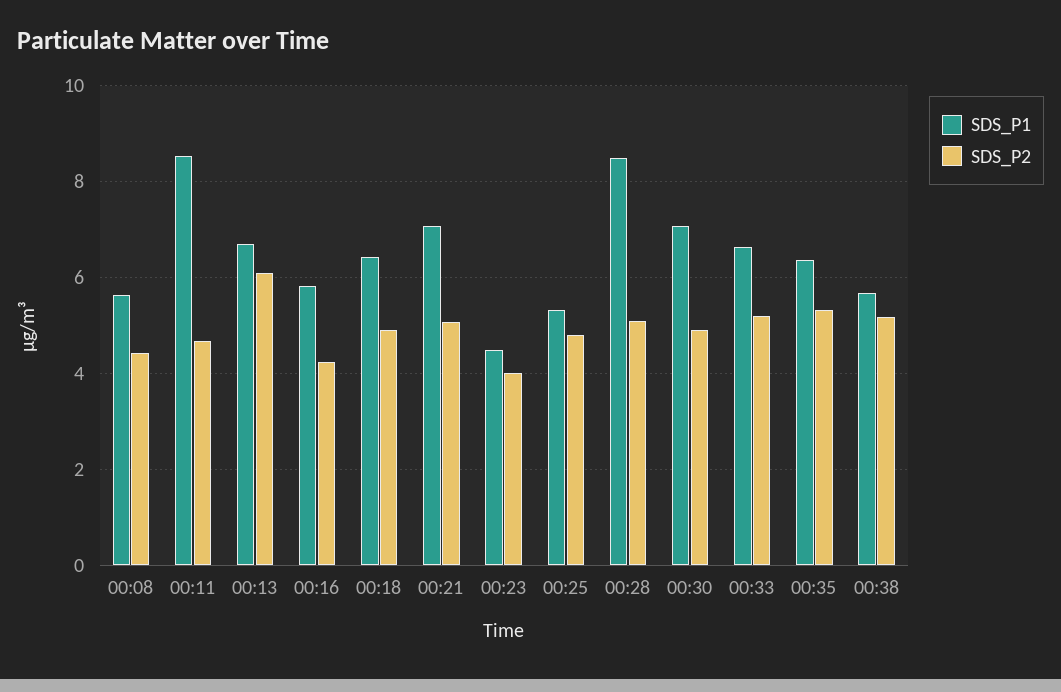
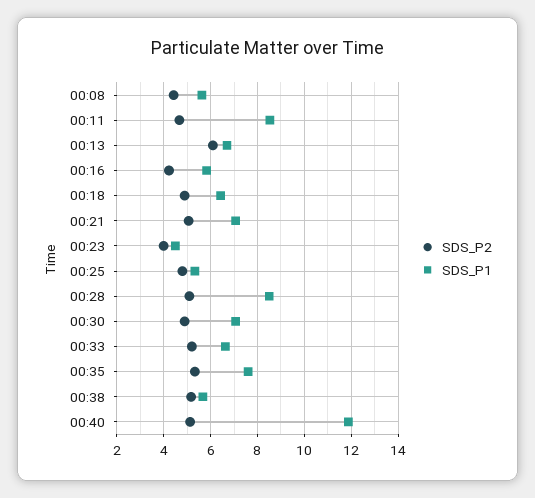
SDS_P1, 00:35: 6.4 -> 7.5
SDS_P2, 00:40: none -> 5
SDS_P1, 00:40: none -> 12

